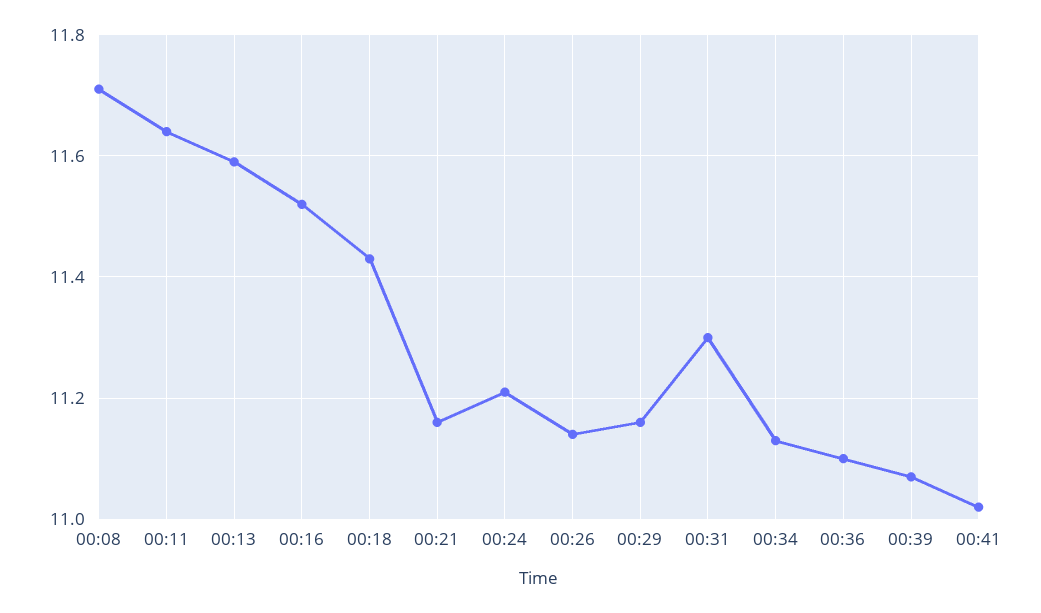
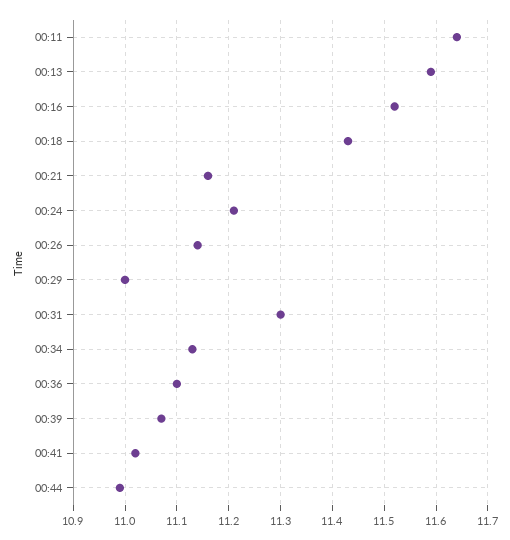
00:08: 11.7 -> none
00:29: 11.15 -> 11
00:44: none -> 11

